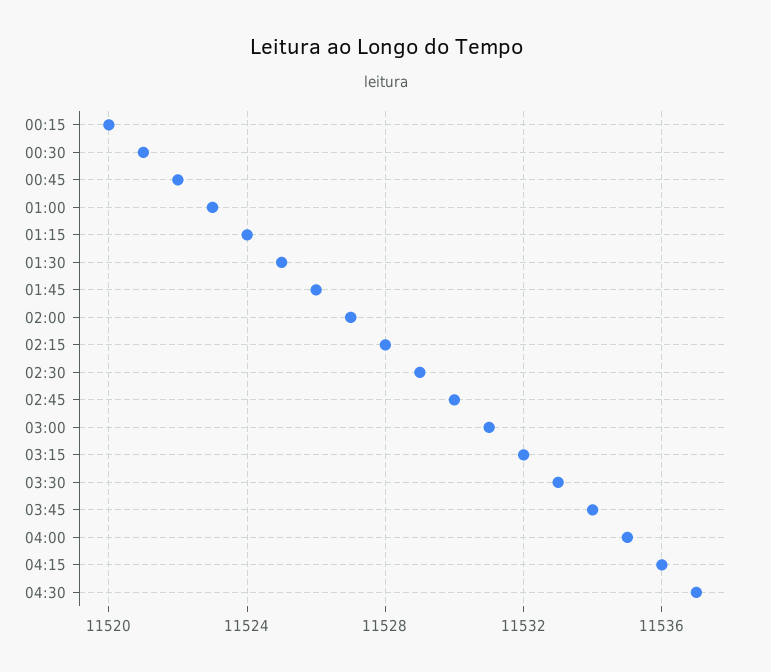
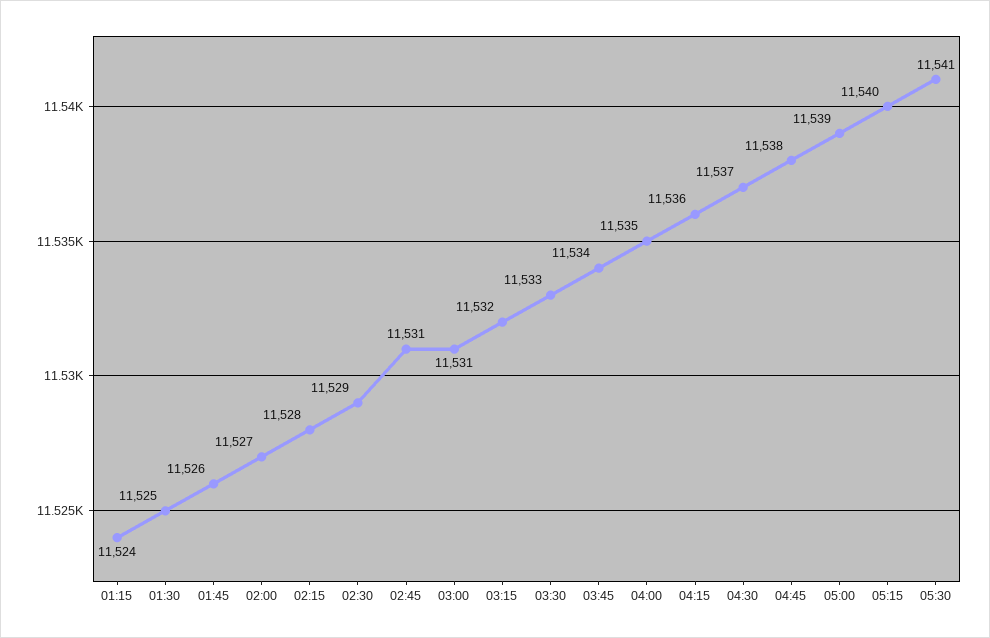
00:15: 11520 -> none
00:30: 11521 -> none
00:45: 11522 -> none
01:00: 11523 -> none
02:45: 11530 -> 11531
04:45: none -> 11538
05:00: none -> 11539
05:15: none -> 11540
05:30: none -> 11541

